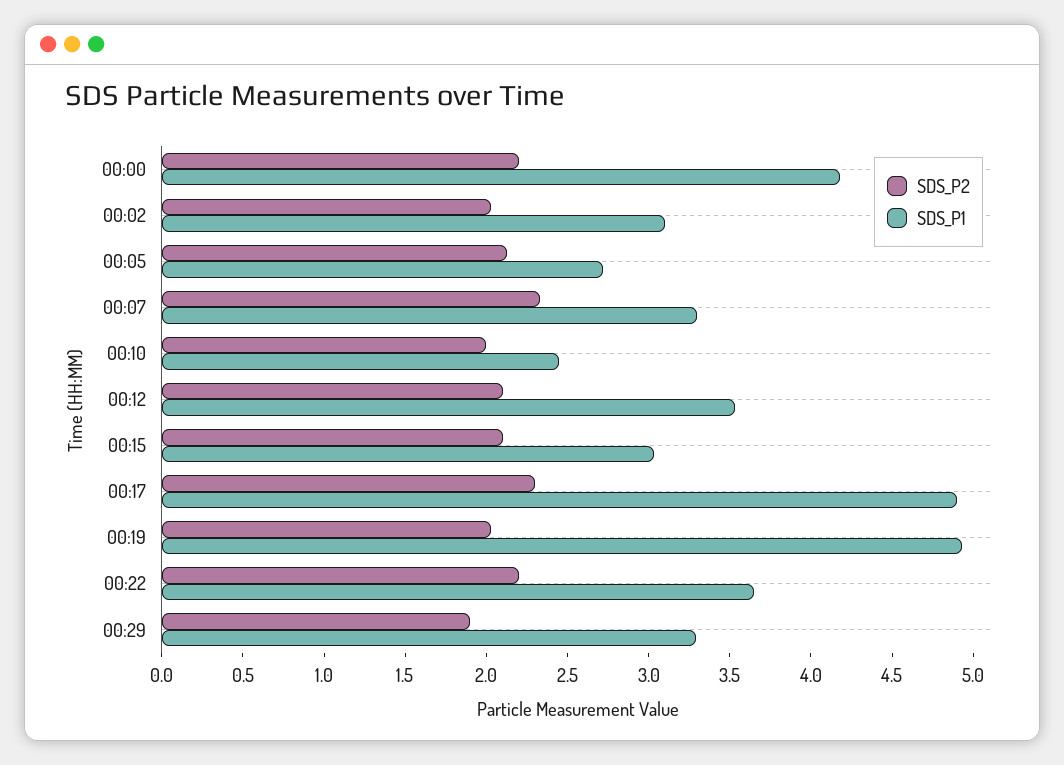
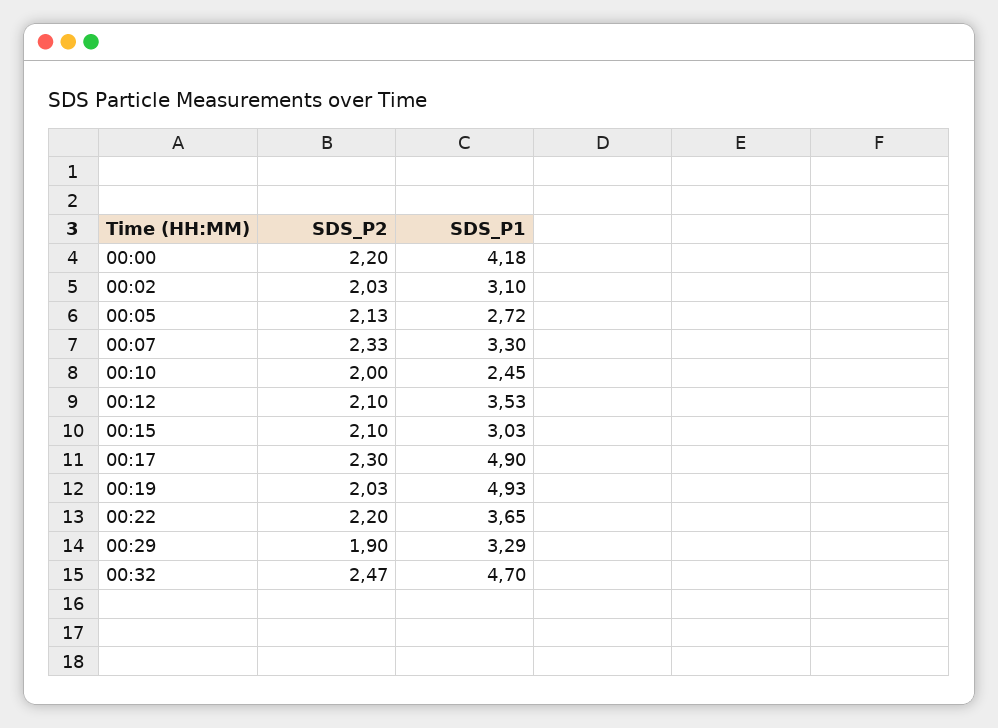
SDS_P2, 00:32: none -> 2.47
SDS_P1, 00:32: none -> 4.7

